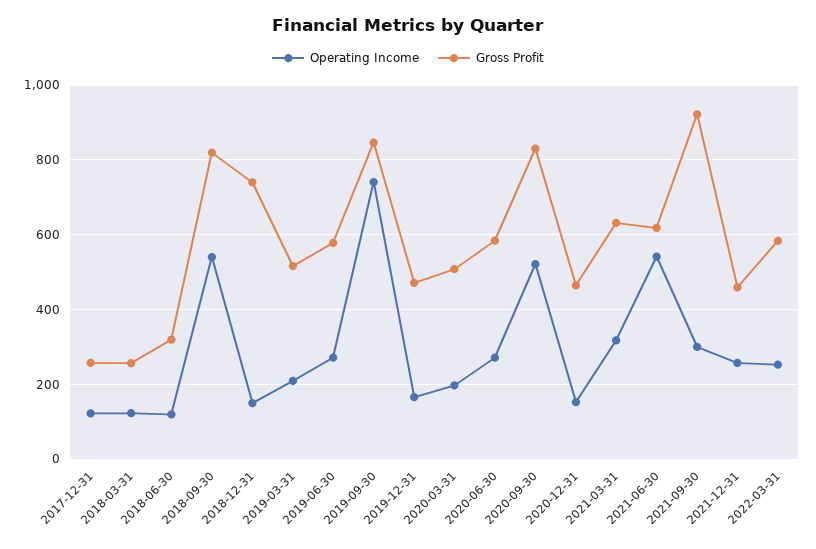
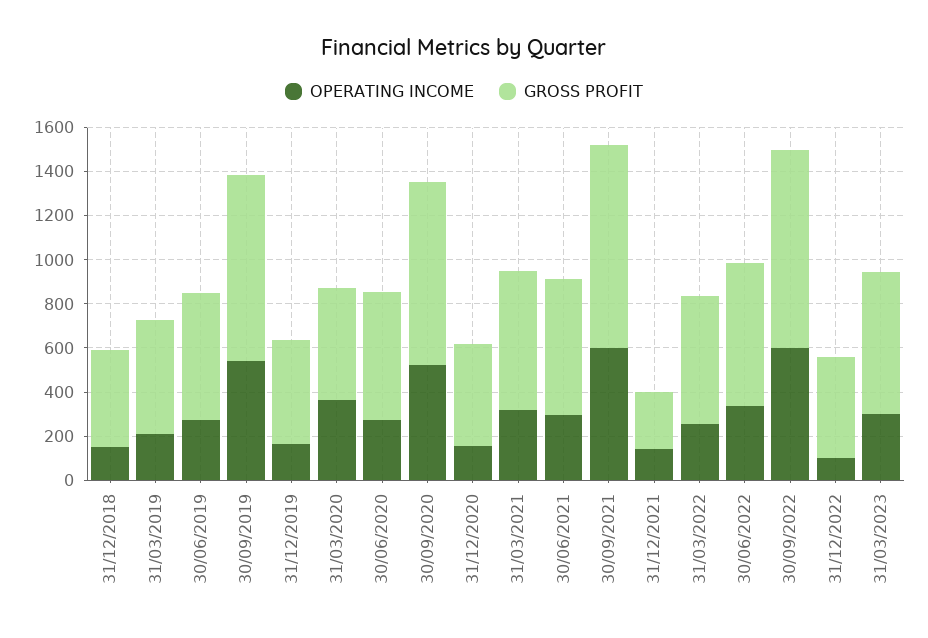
Operating Income, 2017-12-31: 120 -> none
Gross Profit, 2017-12-31: 260 -> none
Operating Income, 2018-03-31: 120 -> none
Gross Profit, 2018-03-31: 260 -> none
Operating Income, 2018-06-30: 120 -> none
Gross Profit, 2018-06-30: 320 -> none
Operating Income, 2018-09-30: 540 -> none
Gross Profit, 2018-09-30: 820 -> none
Gross Profit, 2018-12-31: 740 -> 450
Operating Income, 2019-09-30: 740 -> 550
Operating Income, 2020-03-31: 200 -> 350
Operating Income, 2021-06-30: 540 -> 300
Operating Income, 2021-09-30: 300 -> 600
Operating Income, 2021-12-31: 260 -> 150
Gross Profit, 2021-12-31: 460 -> 250
Operating Income, 30/06/2022: none -> 350
Gross Profit, 30/06/2022: none -> 650
Operating Income, 30/09/2022: none -> 600
Gross Profit, 30/09/2022: none -> 900
Operating Income, 31/12/2022: none -> 100
Gross Profit, 31/12/2022: none -> 450
Operating Income, 31/03/2023: none -> 300
Gross Profit, 31/03/2023: none -> 650

